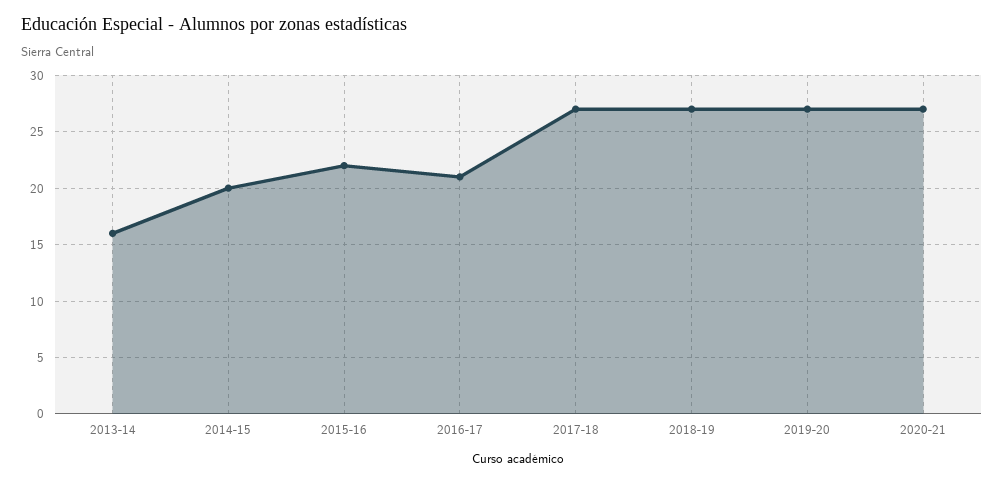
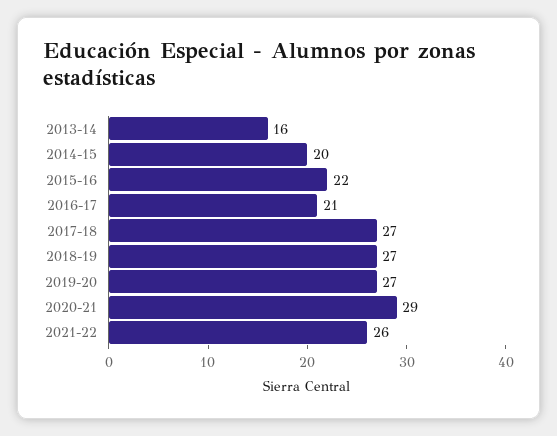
2020-21: 27 -> 29
2021-22: none -> 26

